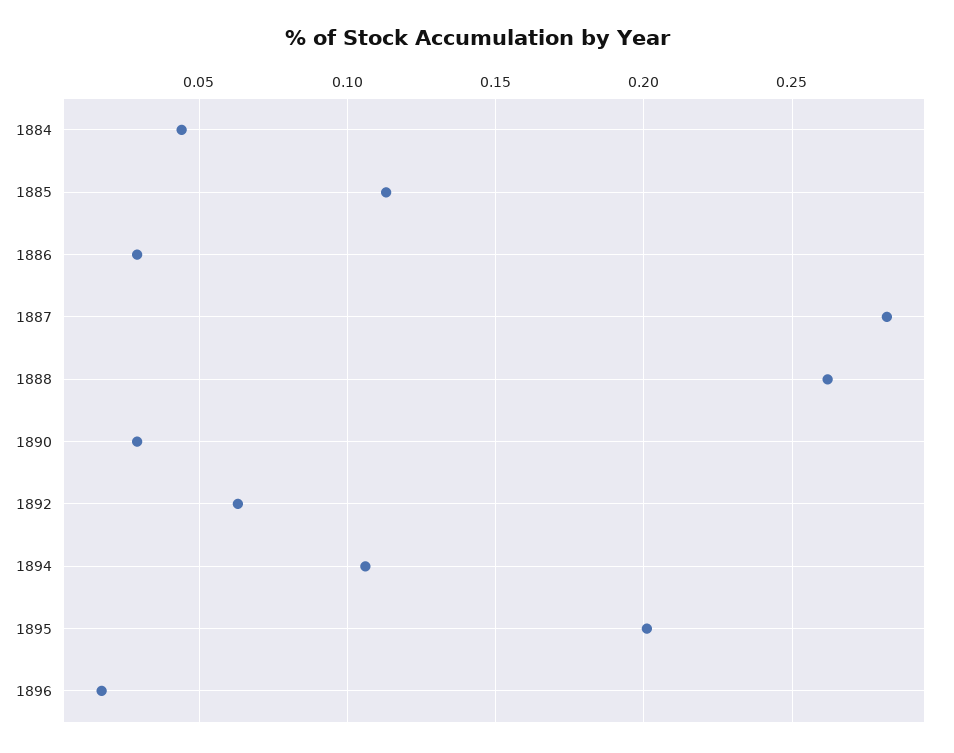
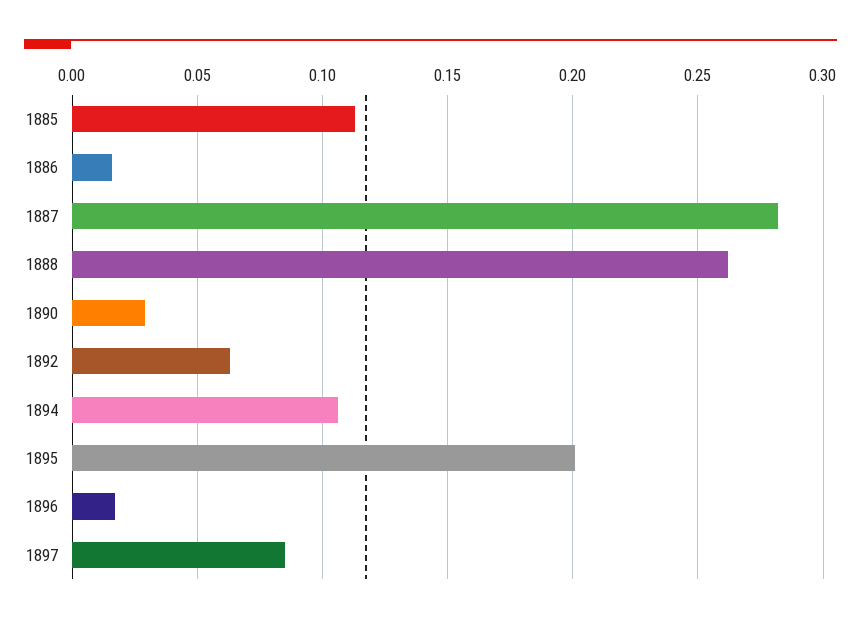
1884: 0.045 -> none
1886: 0.03 -> 0.015
1897: none -> 0.085

